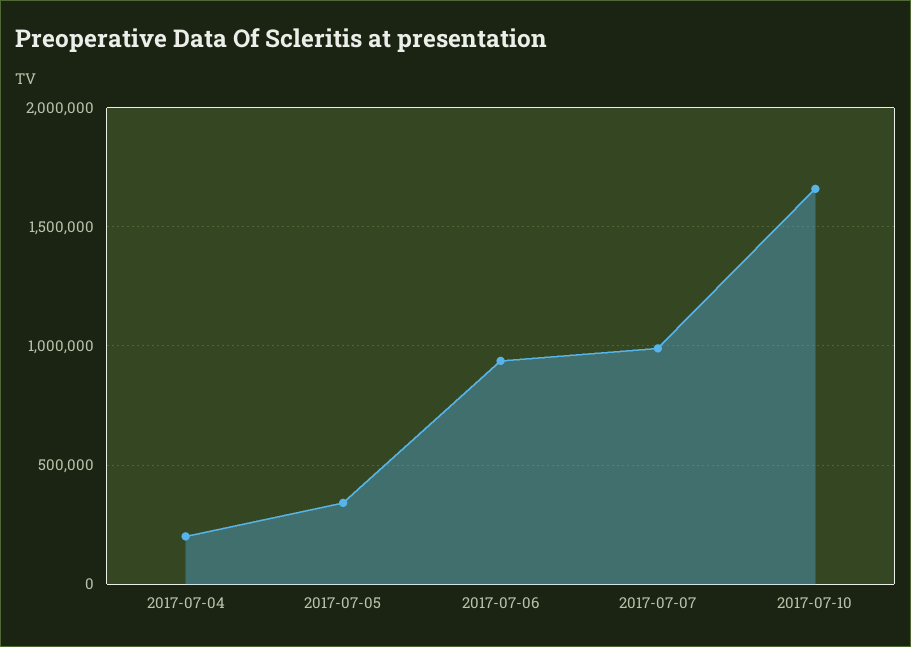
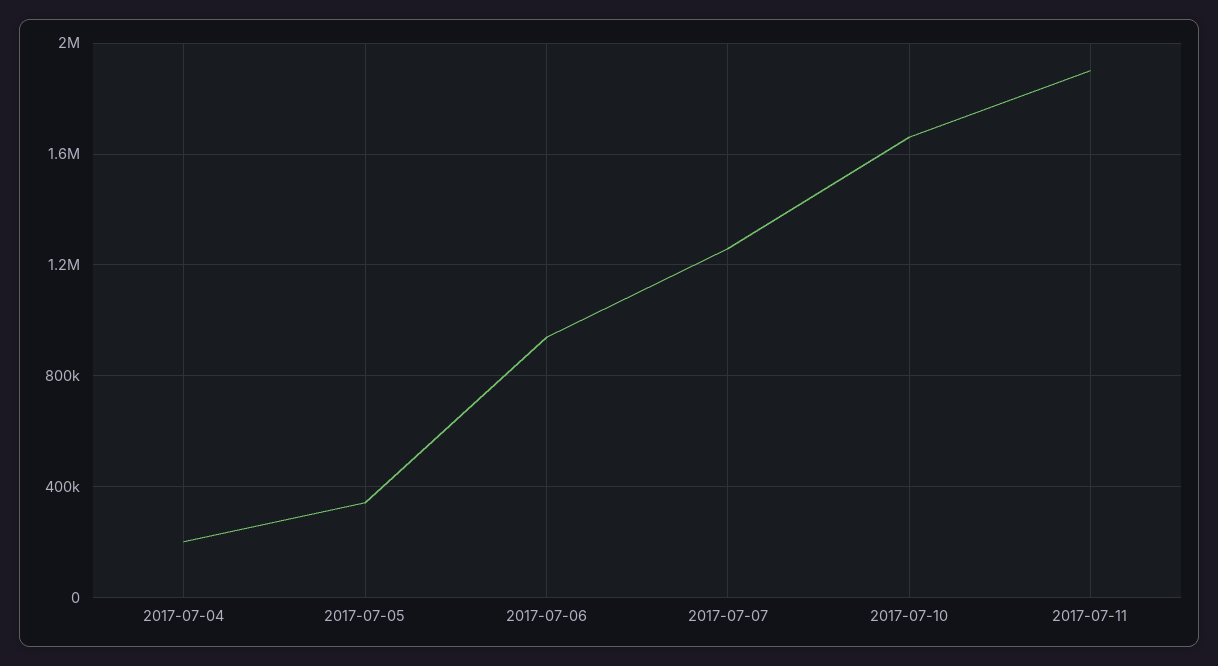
2017-07-07: 1000000 -> 1250000
2017-07-11: none -> 1900000

